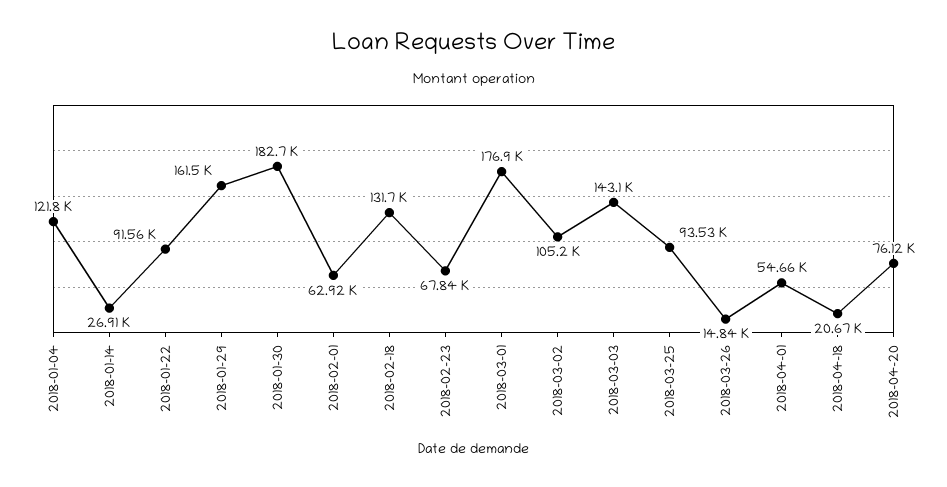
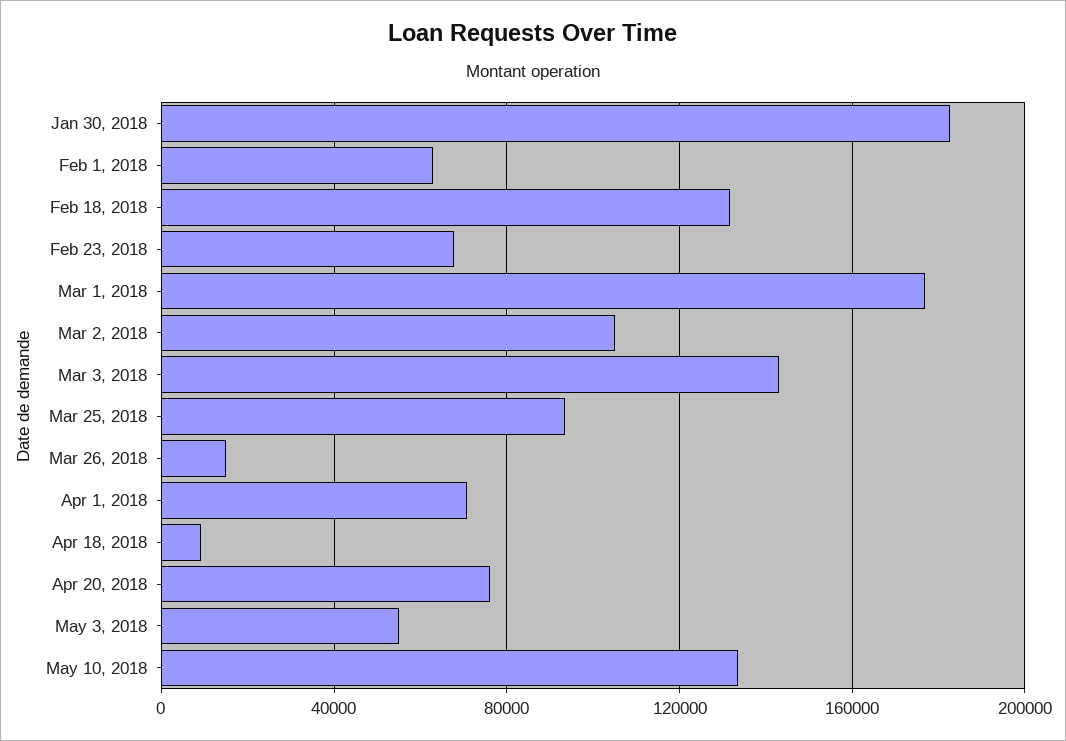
2018-01-04: 121800 -> none
2018-01-14: 26910 -> none
2018-01-22: 91560 -> none
2018-01-29: 161500 -> none
2018-04-01: 54660 -> 70000
2018-04-18: 20670 -> 10000
May 3, 2018: none -> 55000
May 10, 2018: none -> 135000

